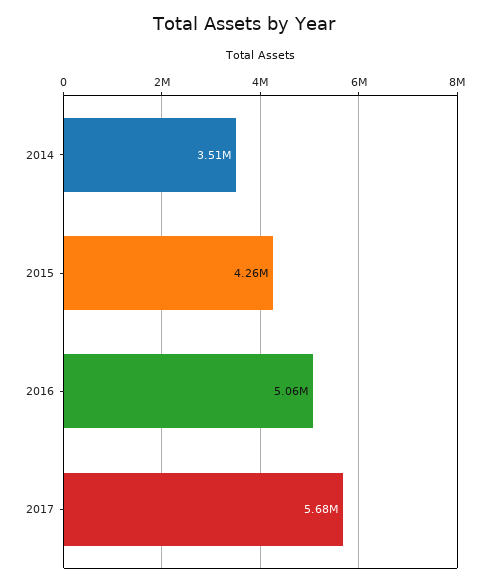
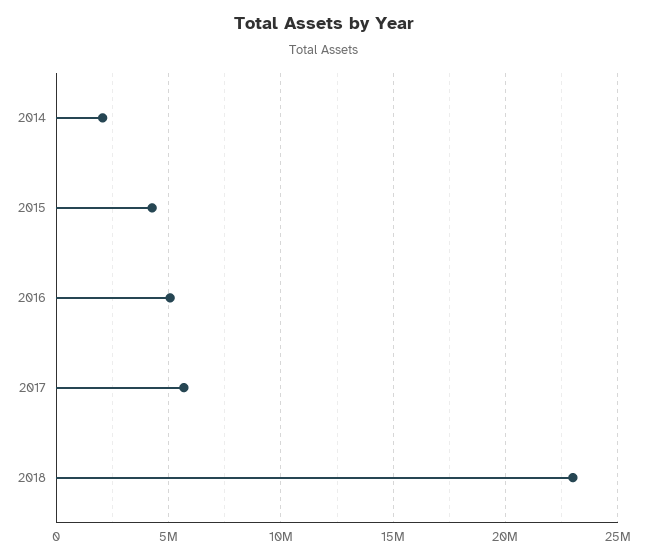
2014: 3510000 -> 2000000
2018: none -> 23000000

